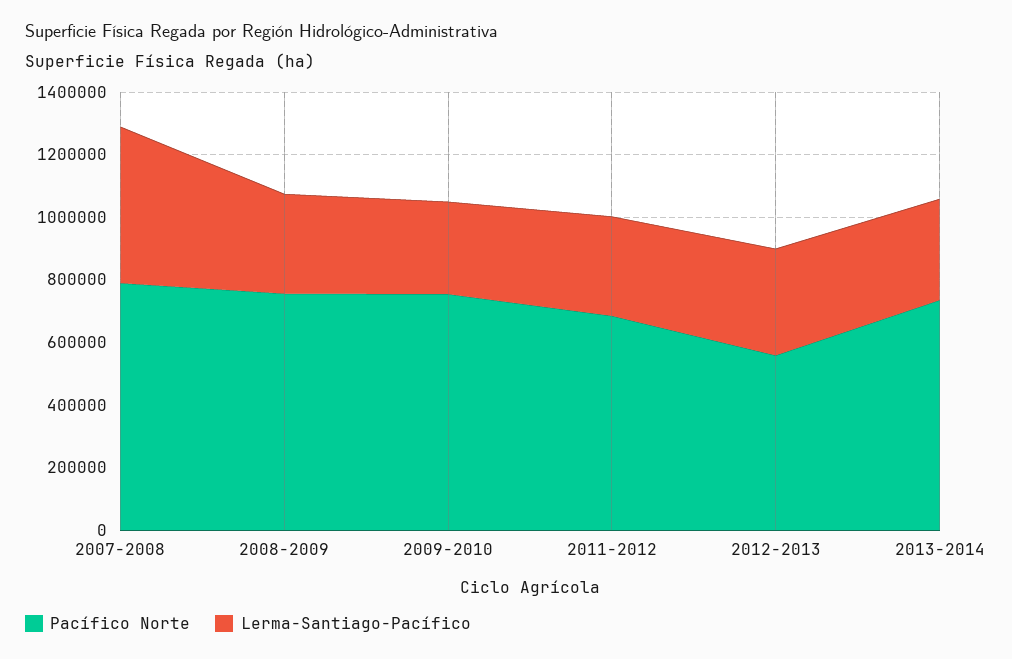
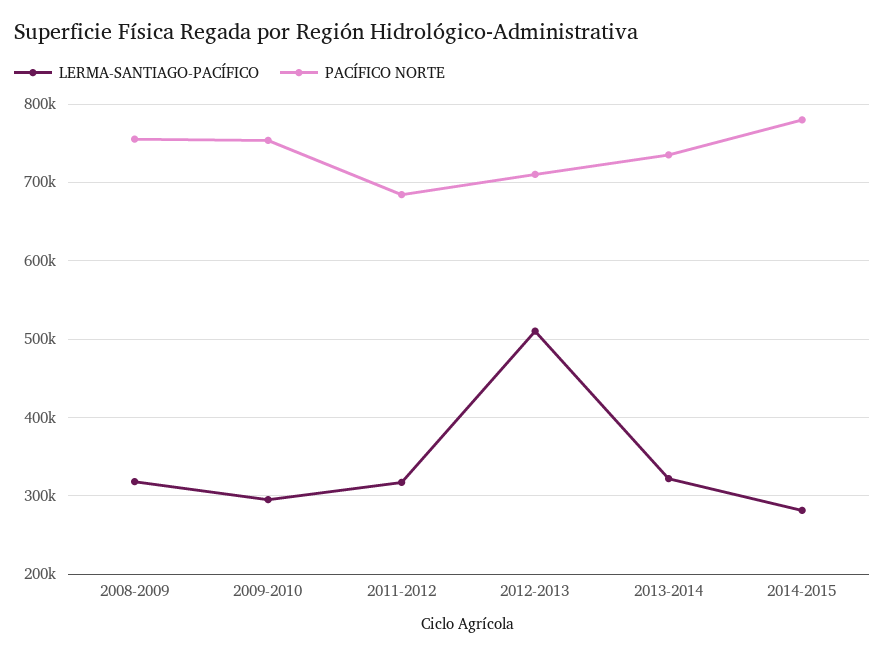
Pacífico Norte, 2007-2008: 800000 -> none
Lerma-Santiago-Pacífico, 2007-2008: 500000 -> none
Pacífico Norte, 2012-2013: 550000 -> 710000
Lerma-Santiago-Pacífico, 2012-2013: 350000 -> 510000
Lerma-Santiago-Pacífico, 2014-2015: none -> 280000
Pacífico Norte, 2014-2015: none -> 780000

